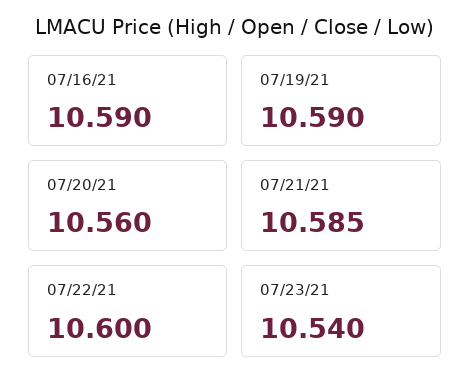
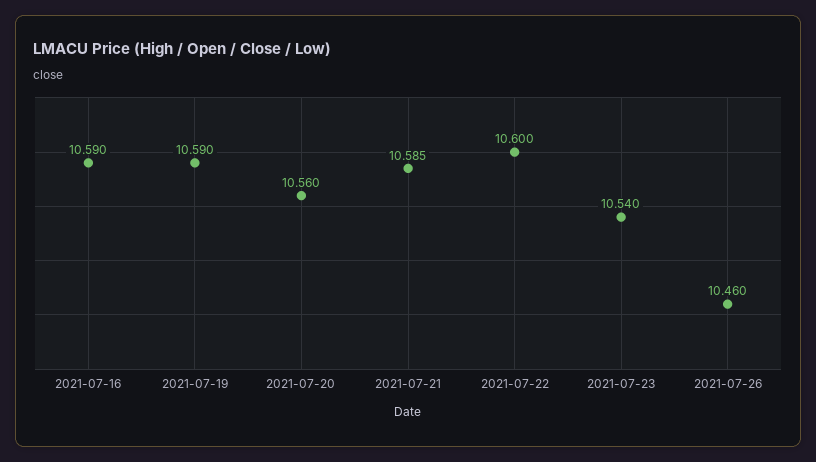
2021-07-26: none -> 10.46

